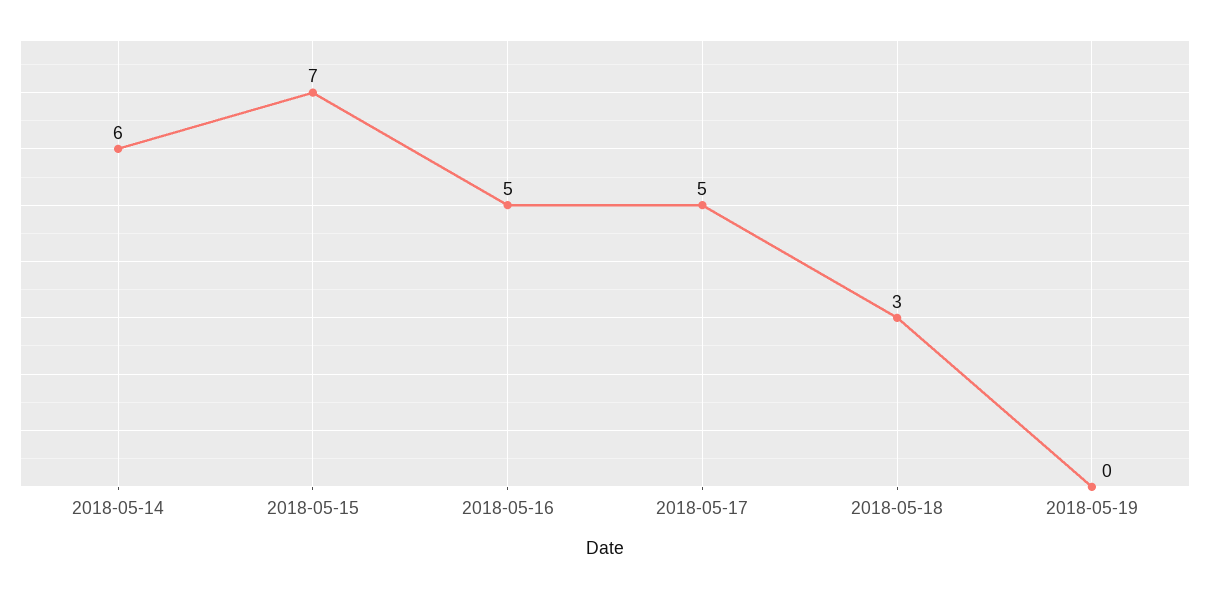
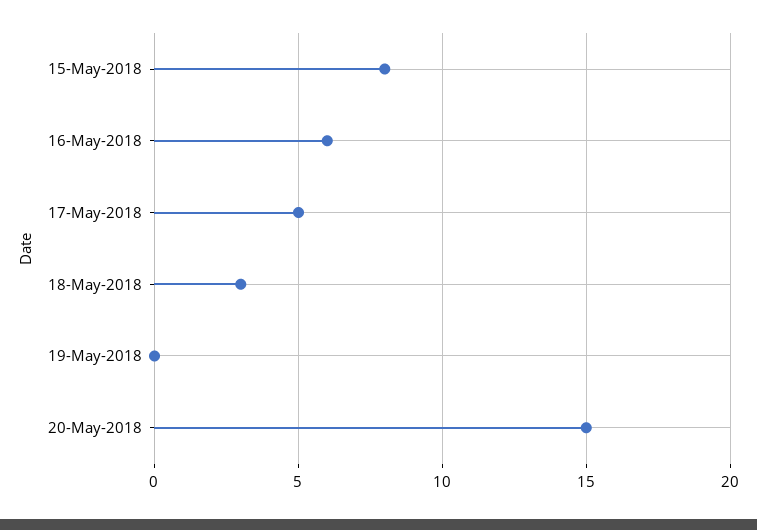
2018-05-14: 6 -> none
2018-05-15: 7 -> 8
2018-05-16: 5 -> 6
20-May-2018: none -> 15

